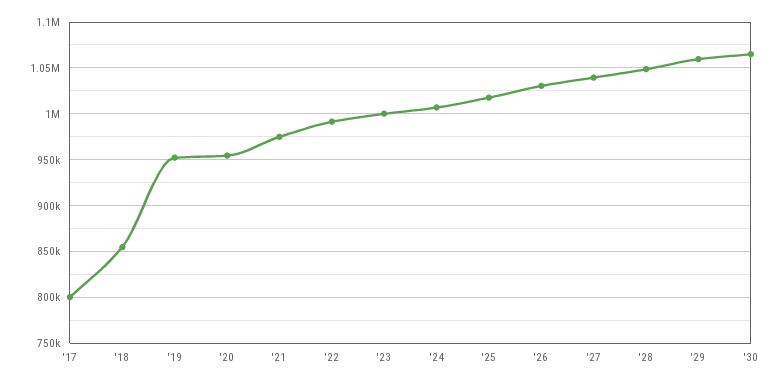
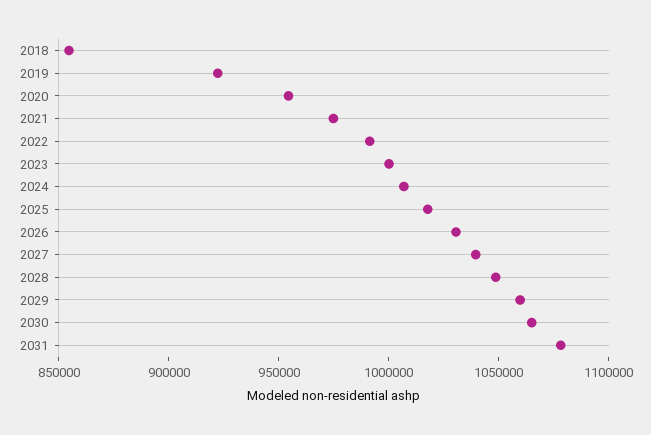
'17: 800000 -> none
'19: 950000 -> 920000
2031: none -> 1080000

